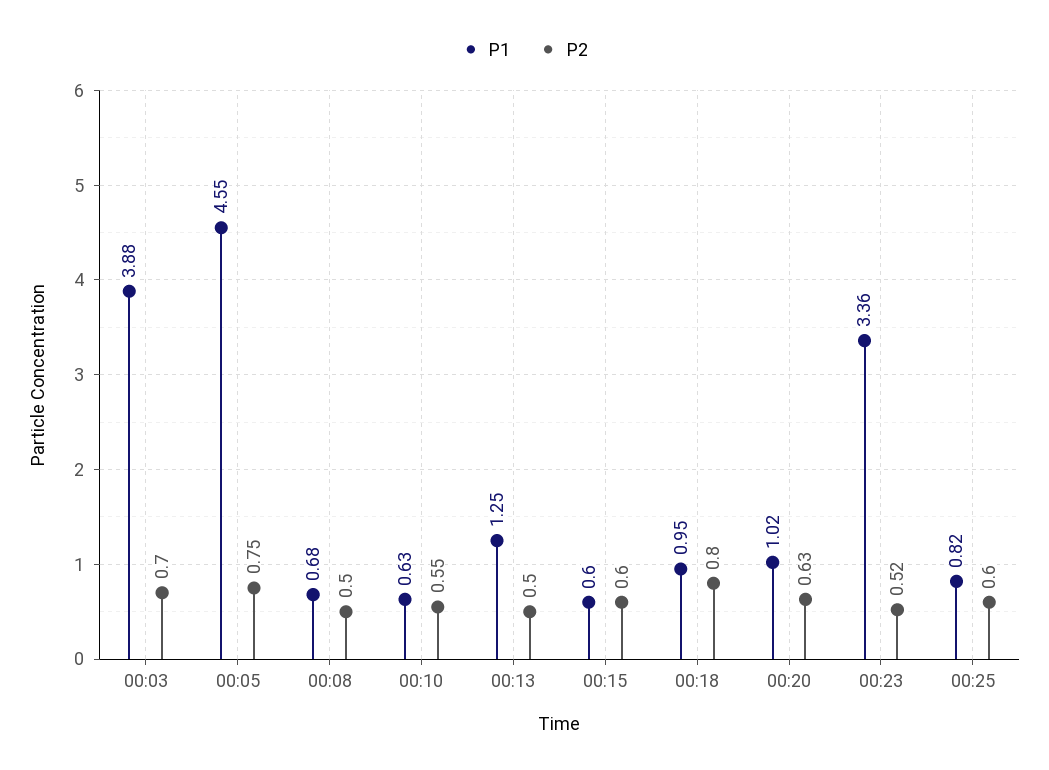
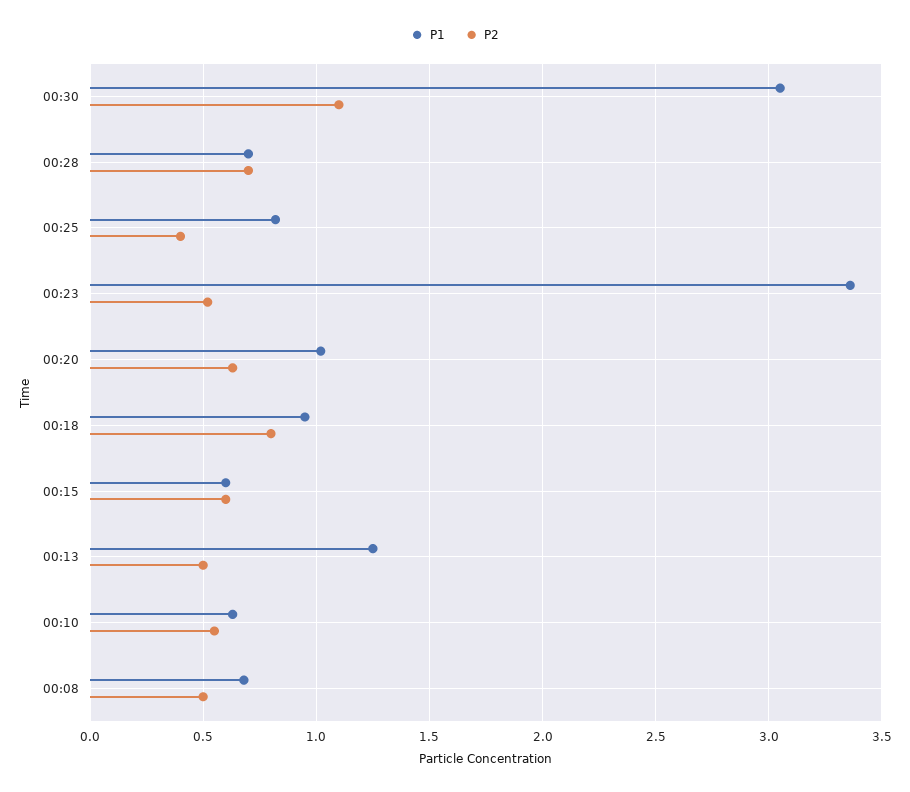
P1, 00:03: 3.88 -> none
P2, 00:03: 0.7 -> none
P1, 00:05: 4.55 -> none
P2, 00:05: 0.75 -> none
P2, 00:25: 0.6 -> 0.4
P1, 00:30: none -> 3.05
P2, 00:30: none -> 1.1
P1, 00:28: none -> 0.7
P2, 00:28: none -> 0.7

